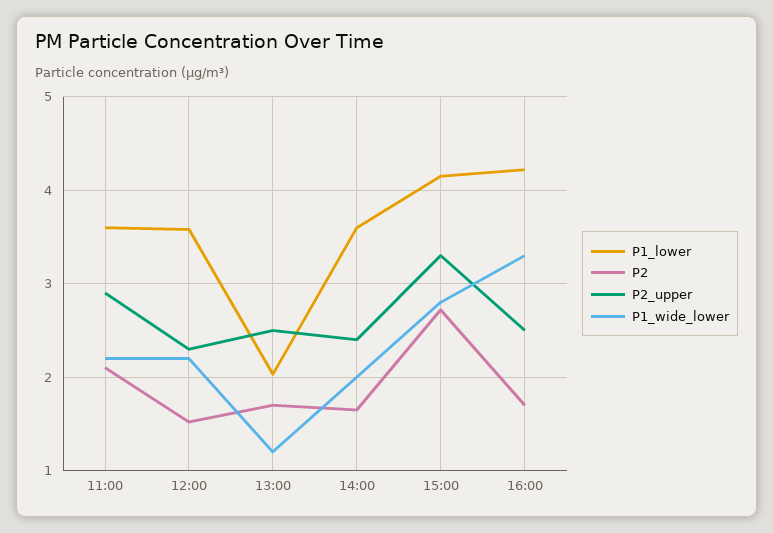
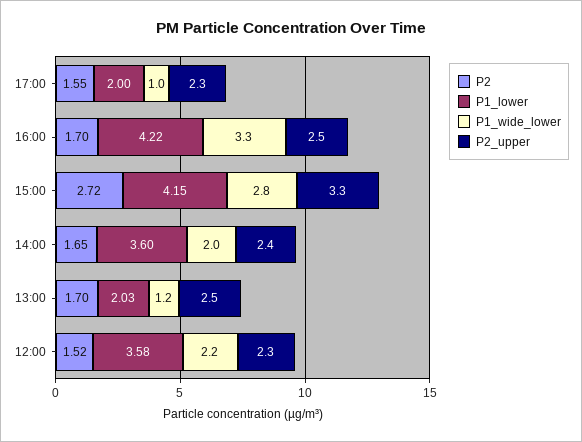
P1_lower, 11:00: 3.6 -> none
P2, 11:00: 2.1 -> none
P2_upper, 11:00: 2.9 -> none
P1_wide_lower, 11:00: 2.2 -> none
P2, 17:00: none -> 1.55
P1_lower, 17:00: none -> 2
P1_wide_lower, 17:00: none -> 1
P2_upper, 17:00: none -> 2.3

